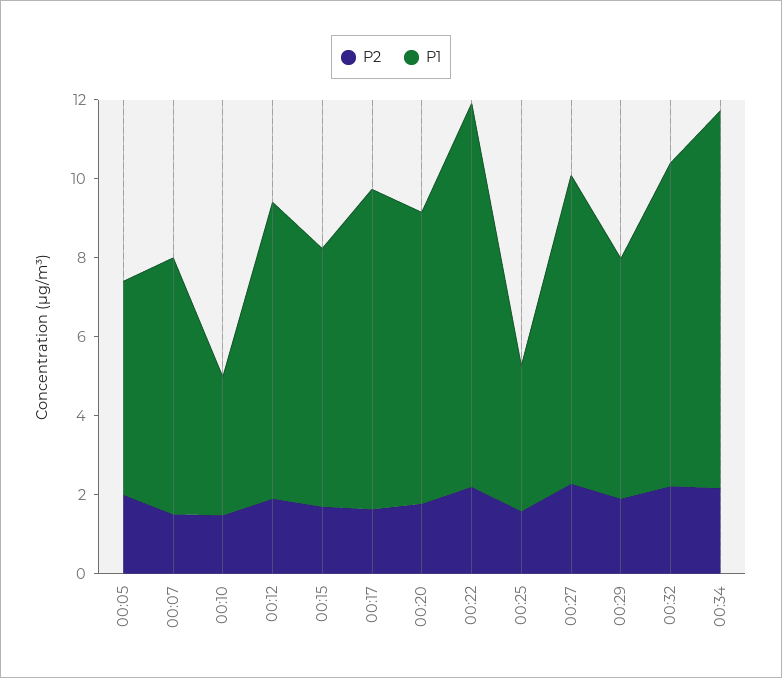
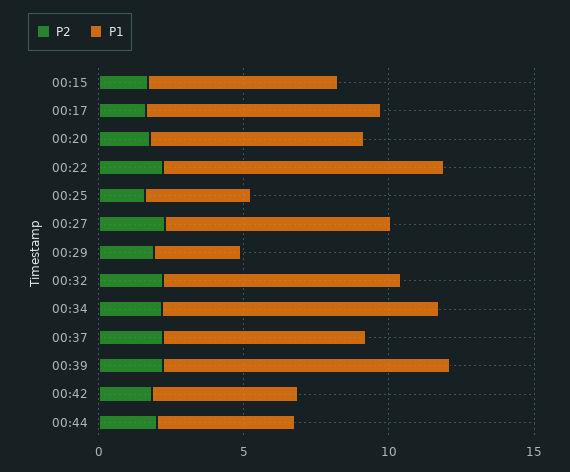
P2, 00:05: 2 -> none
P1, 00:05: 5.5 -> none
P2, 00:07: 1.5 -> none
P1, 00:07: 6.5 -> none
P2, 00:10: 1.5 -> none
P1, 00:10: 3.5 -> none
P2, 00:12: 2 -> none
P1, 00:12: 7.5 -> none
P1, 00:29: 6 -> 3
P2, 00:37: none -> 2
P1, 00:37: none -> 7
P2, 00:39: none -> 2
P1, 00:39: none -> 10
P2, 00:42: none -> 2
P1, 00:42: none -> 5
P2, 00:44: none -> 2
P1, 00:44: none -> 5

